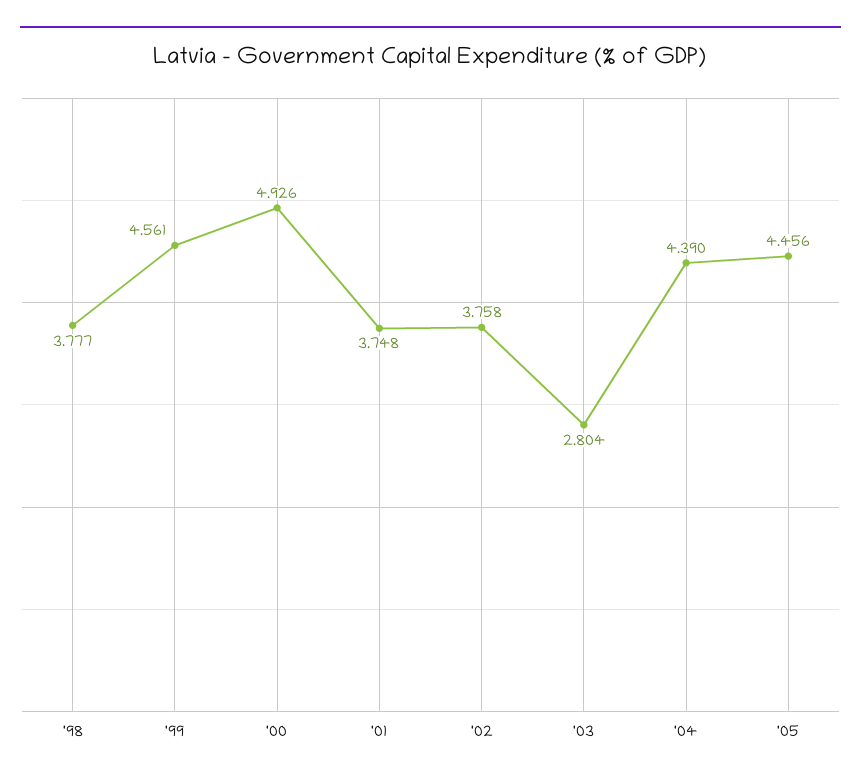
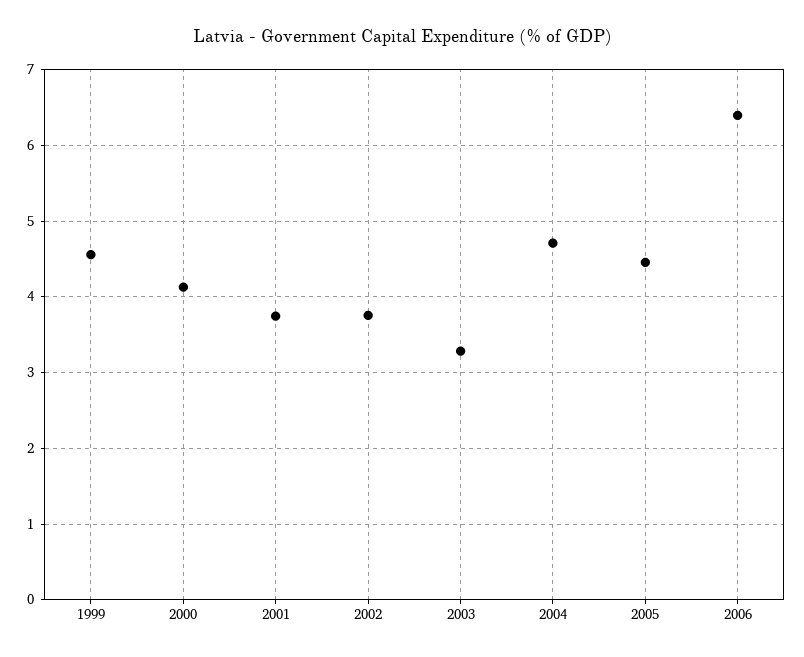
'98: 3.777 -> none
'00: 4.926 -> 4.1
'03: 2.804 -> 3.3
'04: 4.39 -> 4.7
2006: none -> 6.4

